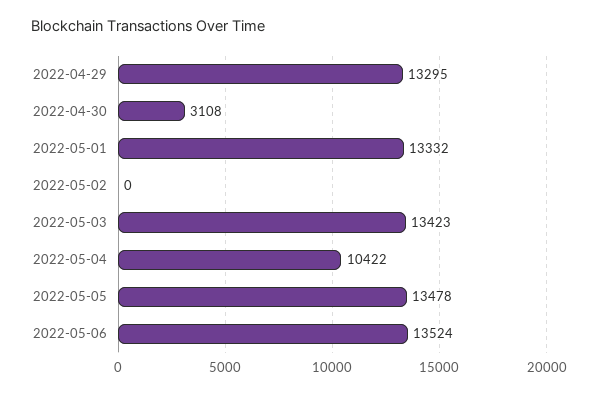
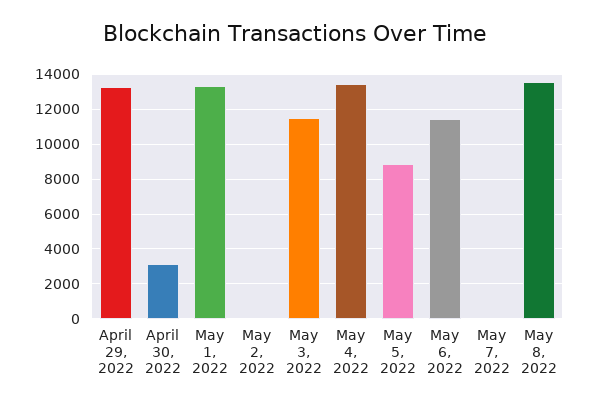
2022-05-03: 13423 -> 11500
2022-05-04: 10422 -> 13500
2022-05-05: 13478 -> 9000
2022-05-06: 13524 -> 11500
May 7, 2022: none -> 0
May 8, 2022: none -> 13500

